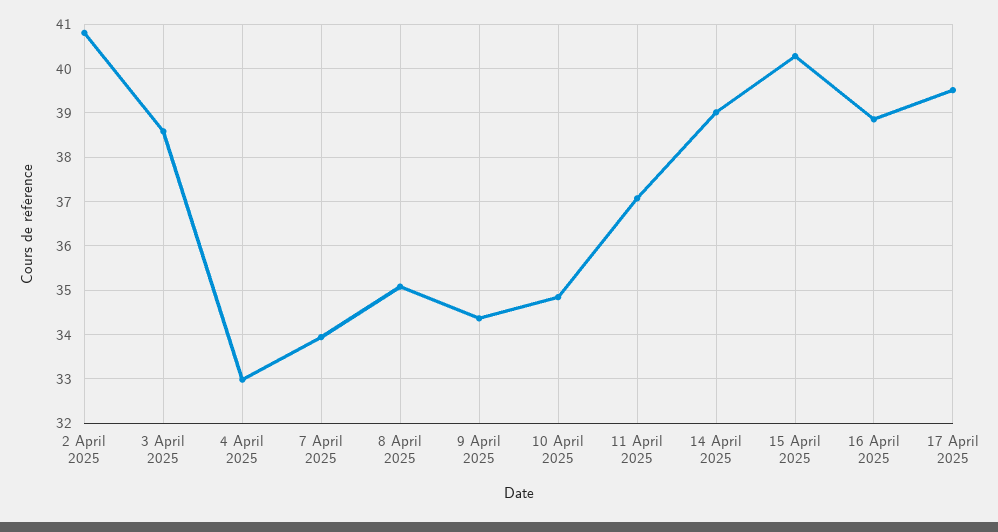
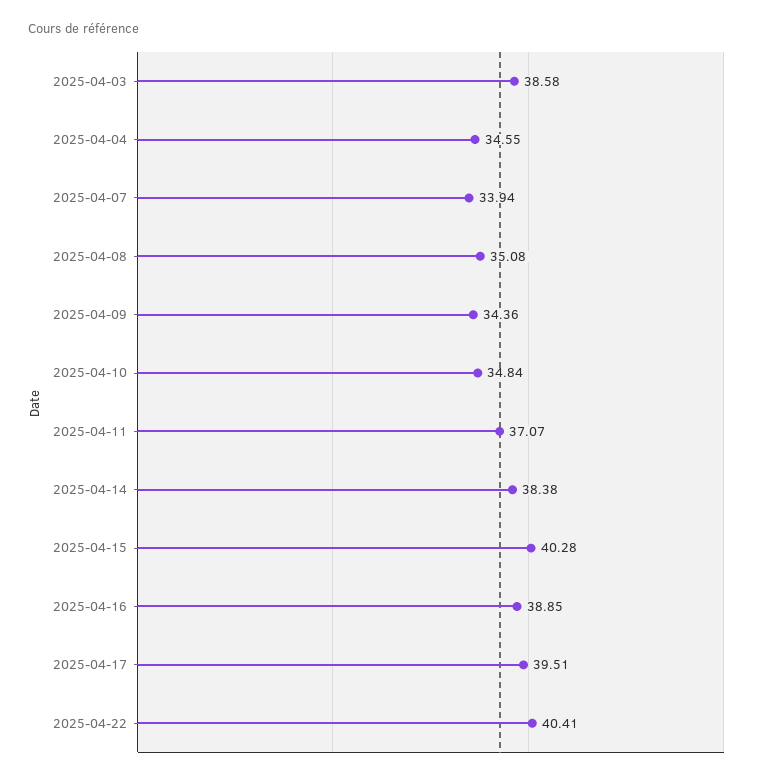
2 April 2025: 40.8 -> none
4 April 2025: 33 -> 34.55
14 April 2025: 39 -> 38.38
2025-04-22: none -> 40.41

